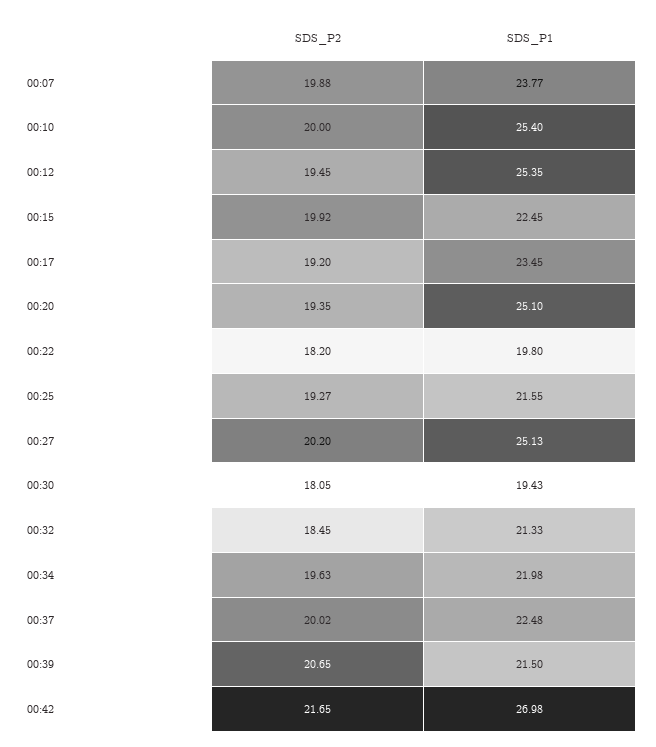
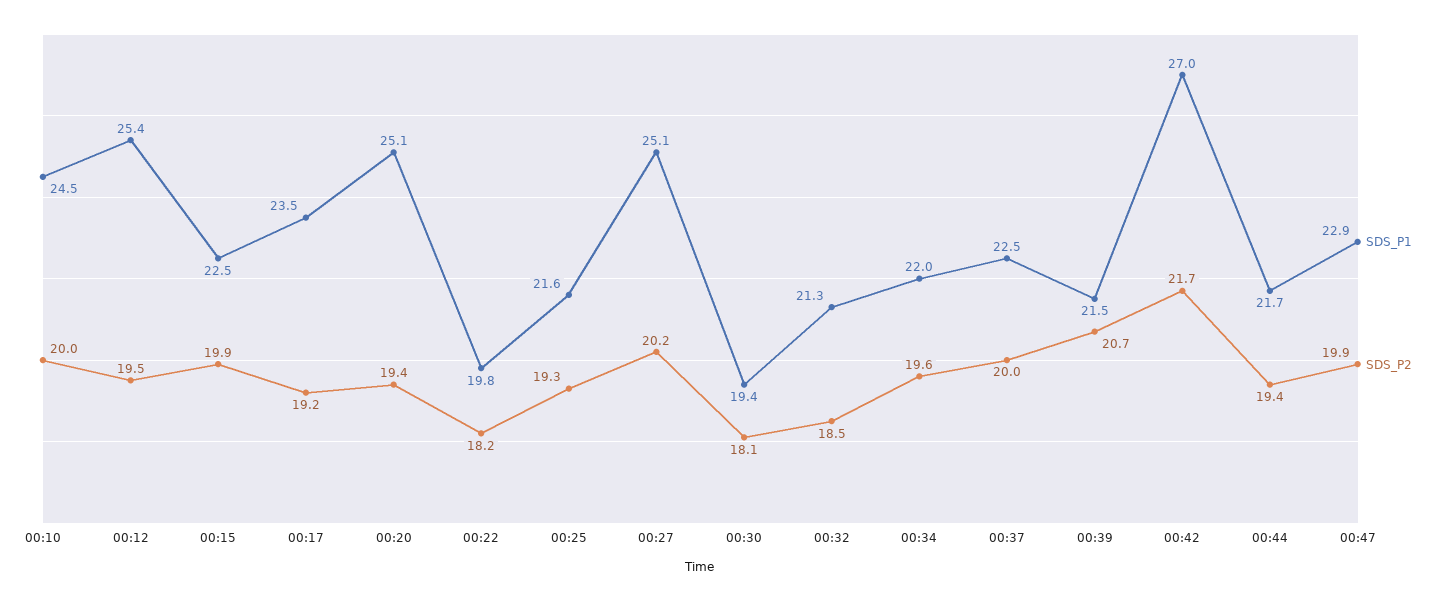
SDS_P2, 00:07: 19.88 -> none
SDS_P1, 00:07: 23.77 -> none
SDS_P1, 00:10: 25.4 -> 24.5
SDS_P1, 00:44: none -> 21.7
SDS_P2, 00:44: none -> 19.4
SDS_P1, 00:47: none -> 22.9
SDS_P2, 00:47: none -> 19.9

